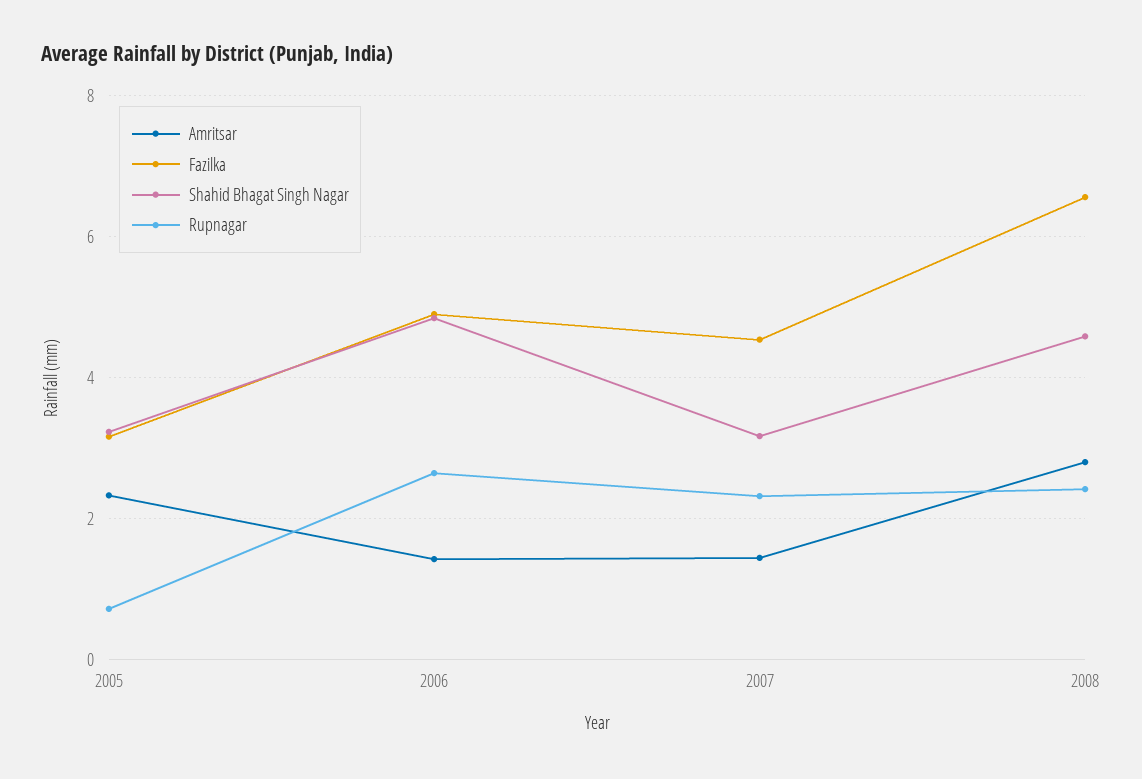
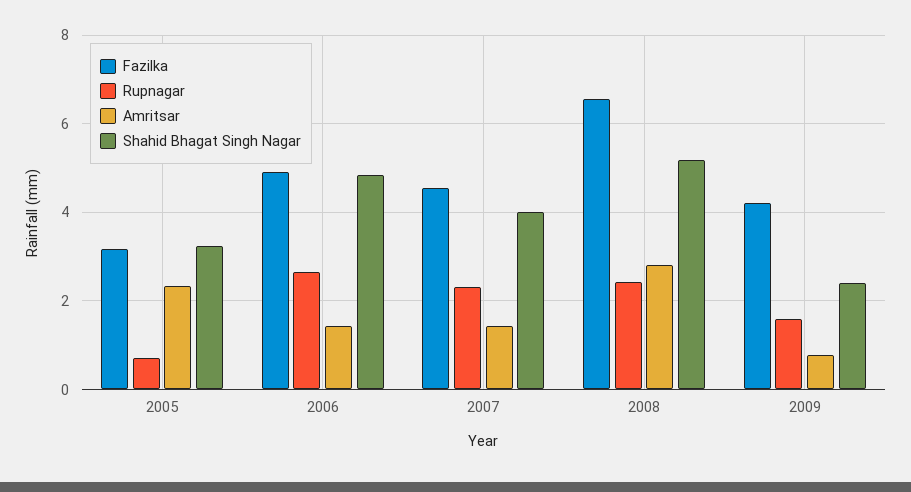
Shahid Bhagat Singh Nagar, 2007: 3.2 -> 4
Shahid Bhagat Singh Nagar, 2008: 4.6 -> 5.2
Fazilka, 2009: none -> 4.2
Rupnagar, 2009: none -> 1.6
Amritsar, 2009: none -> 0.8
Shahid Bhagat Singh Nagar, 2009: none -> 2.4

